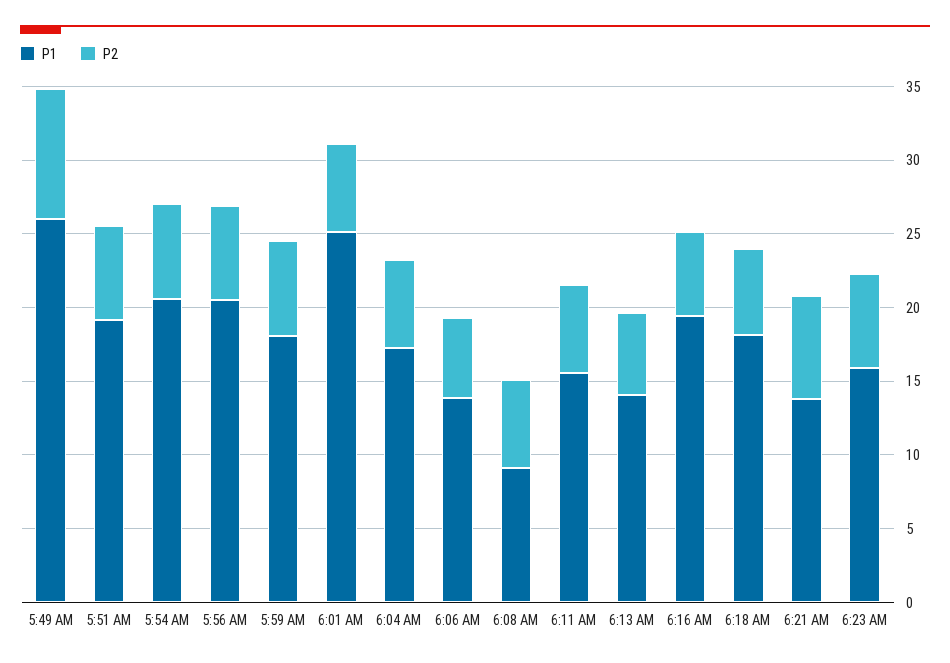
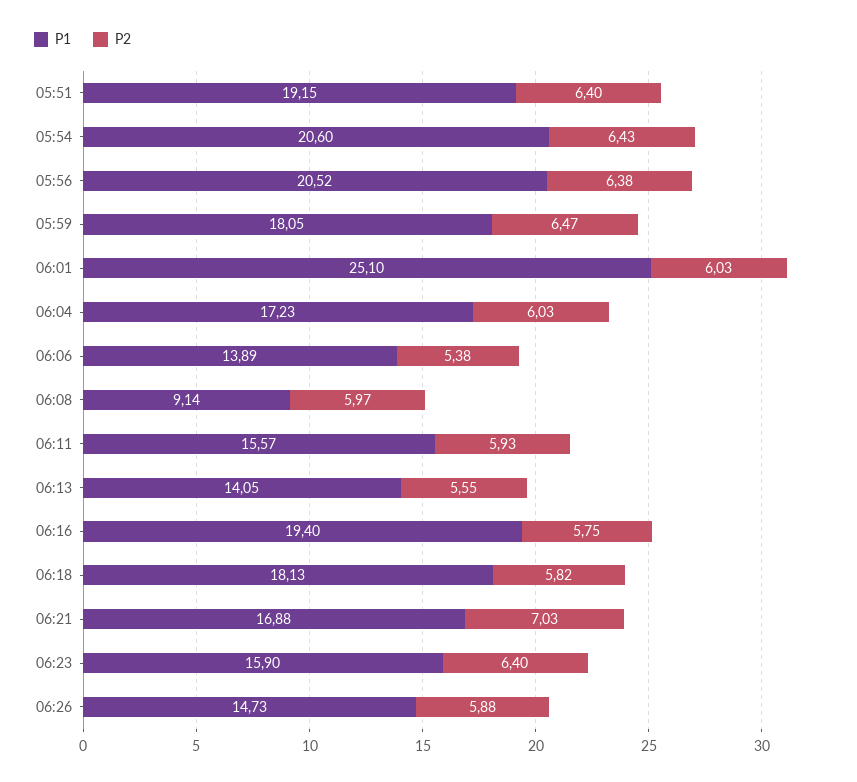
P1, 5:49 AM: 26 -> none
P2, 5:49 AM: 9 -> none
P1, 6:21 AM: 14 -> 16.88
P1, 06:26: none -> 14.73
P2, 06:26: none -> 5.88

